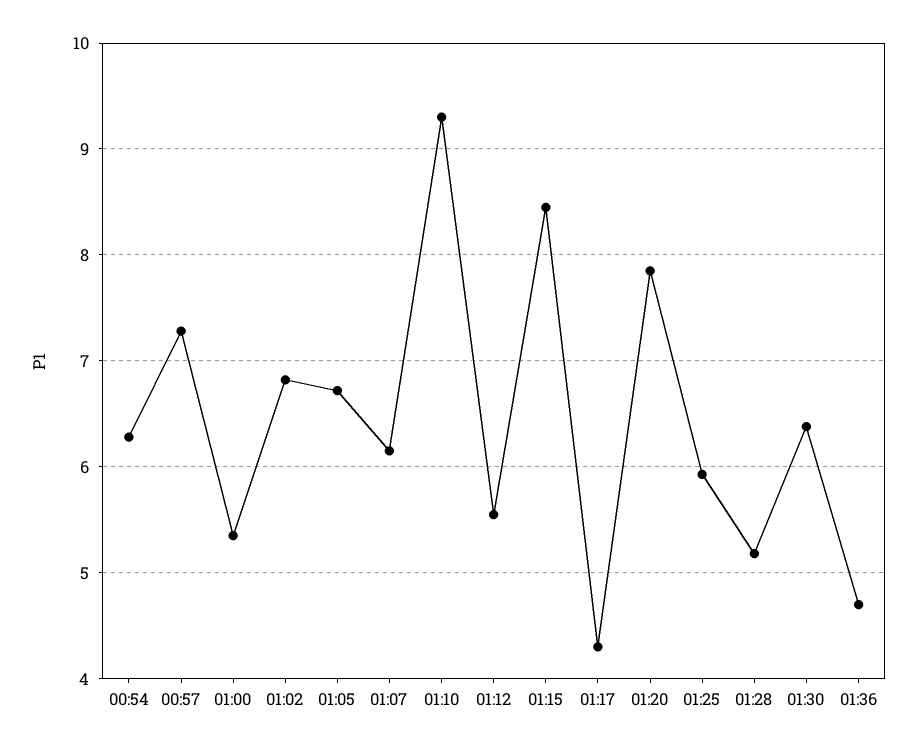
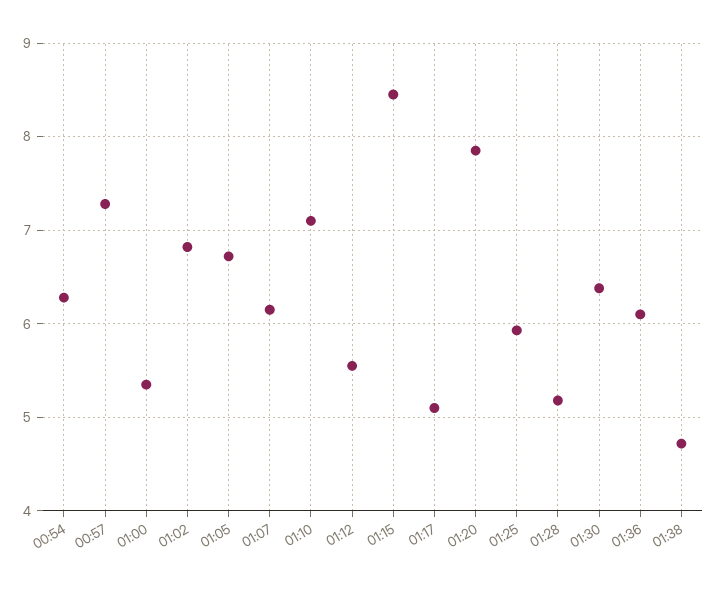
01:10: 9.3 -> 7.1
01:17: 4.3 -> 5.1
01:36: 4.7 -> 6.1
01:38: none -> 4.7

